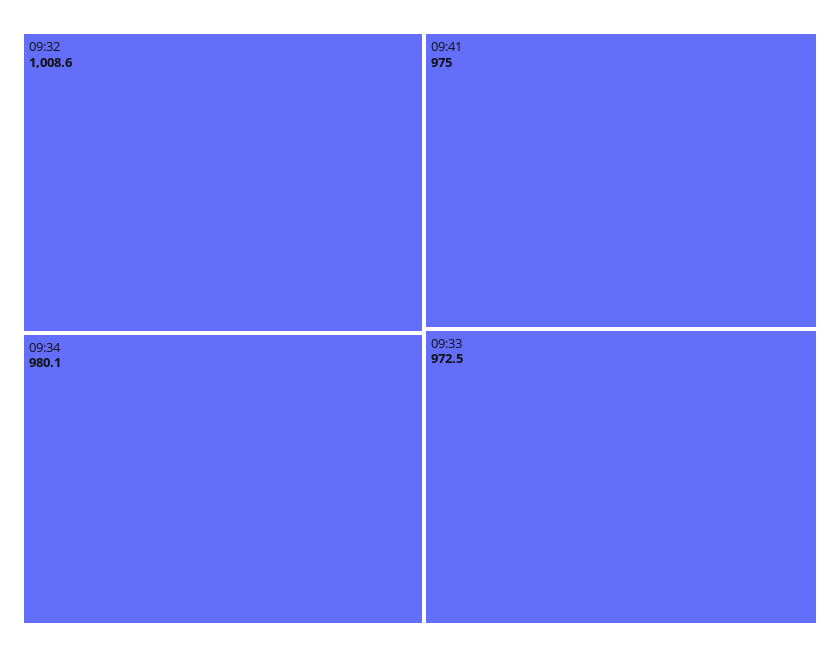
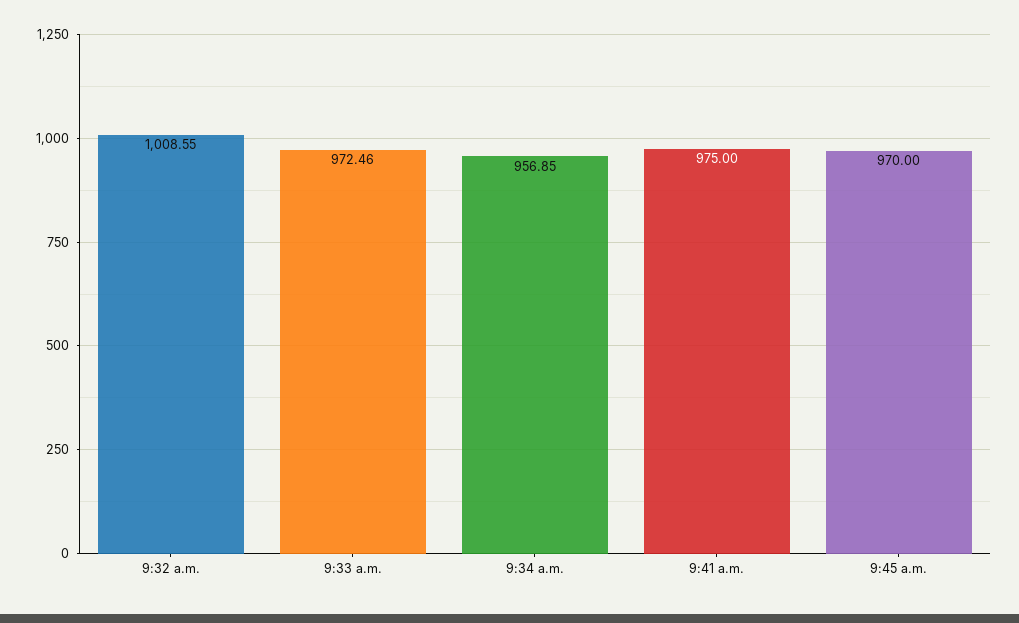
09:34: 980.1 -> 956.85
9:45 a.m.: none -> 970

